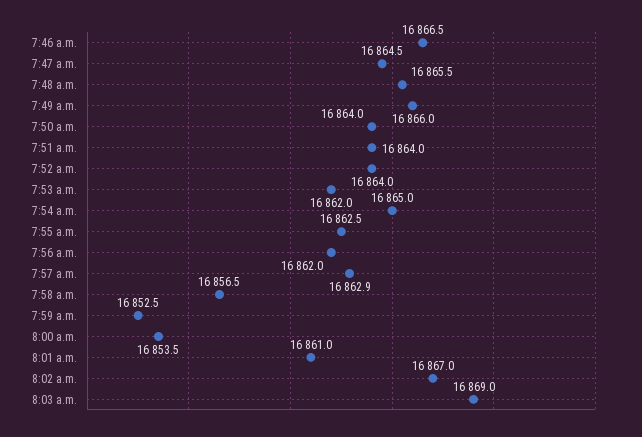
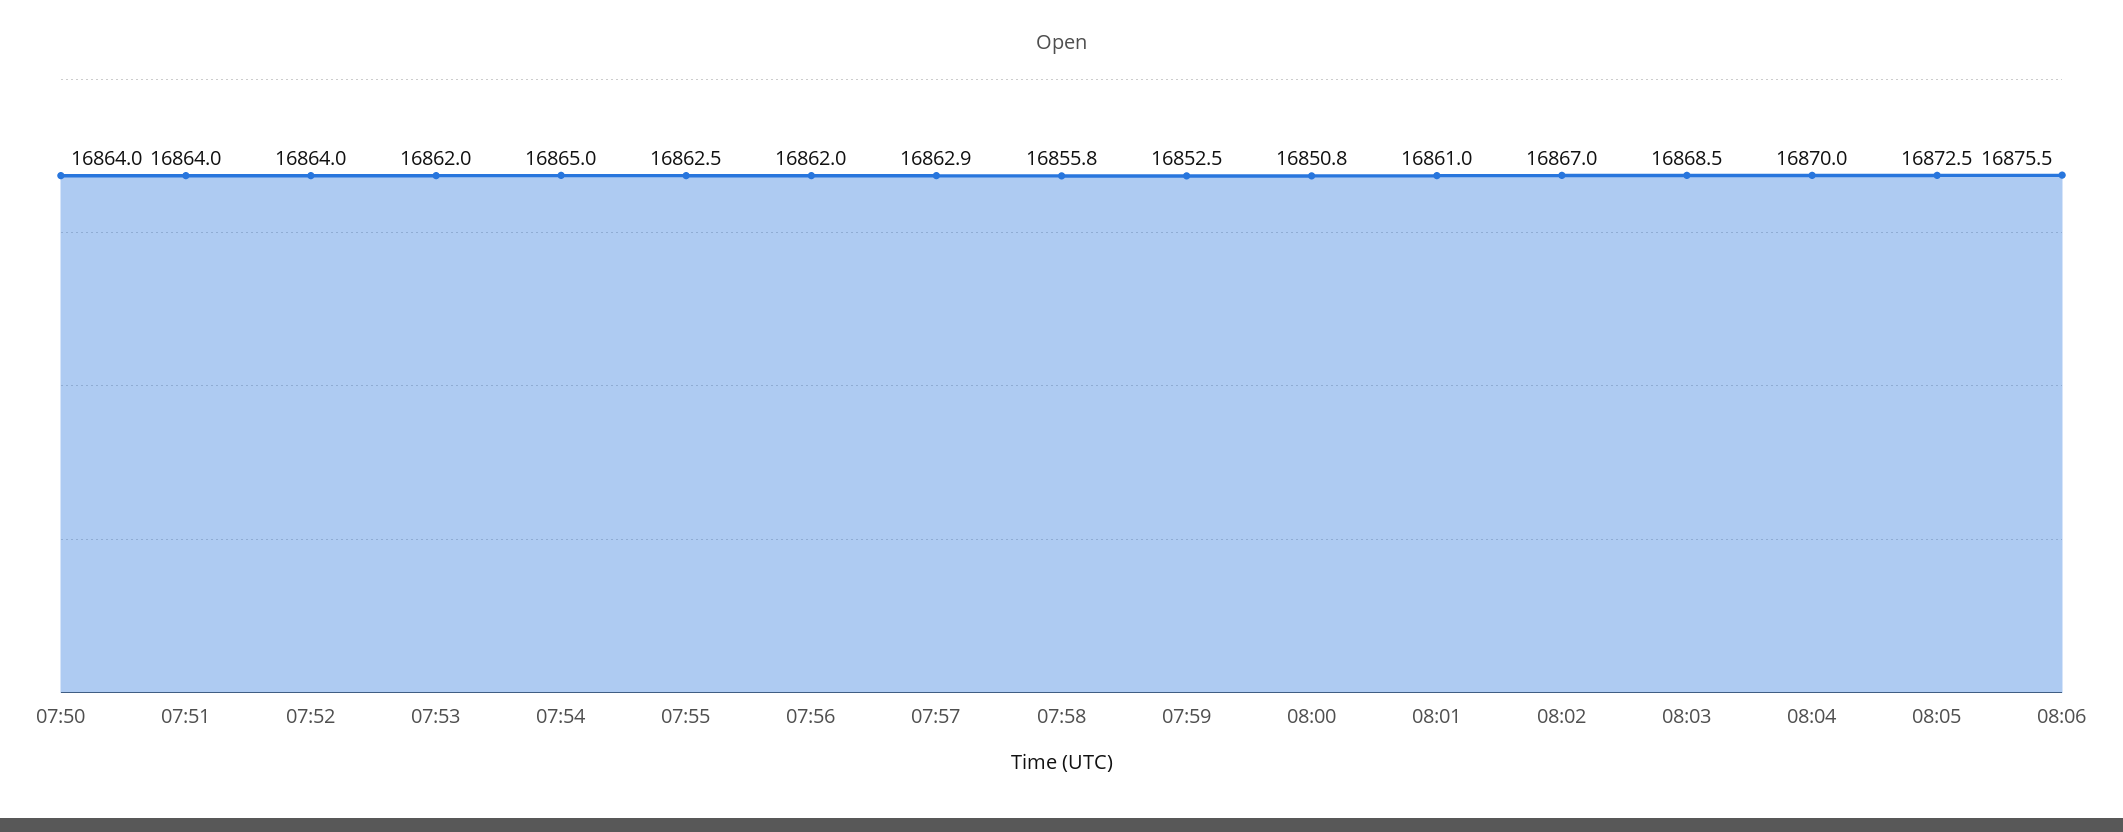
7:46 a.m.: 16866.5 -> none
7:47 a.m.: 16864.5 -> none
7:48 a.m.: 16865.5 -> none
7:49 a.m.: 16866 -> none
7:58 a.m.: 16856.5 -> 16855.8
8:00 a.m.: 16853.5 -> 16850.8
8:03 a.m.: 16869 -> 16868.5
08:04: none -> 16870
08:05: none -> 16872.5
08:06: none -> 16875.5

